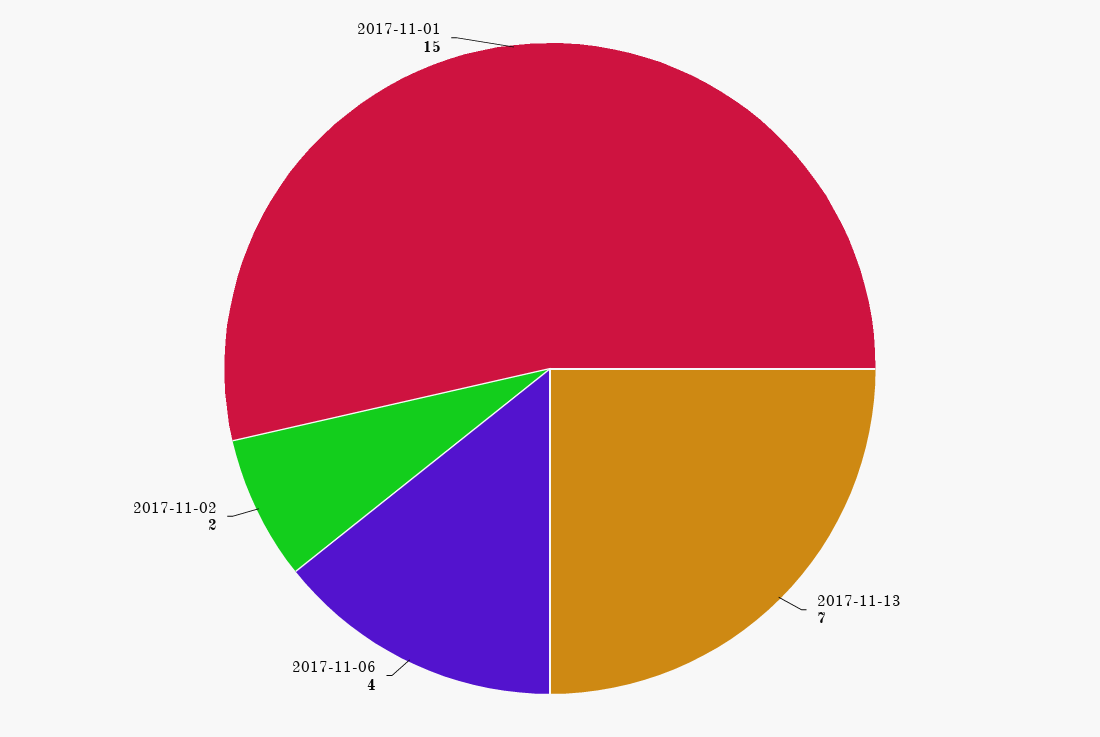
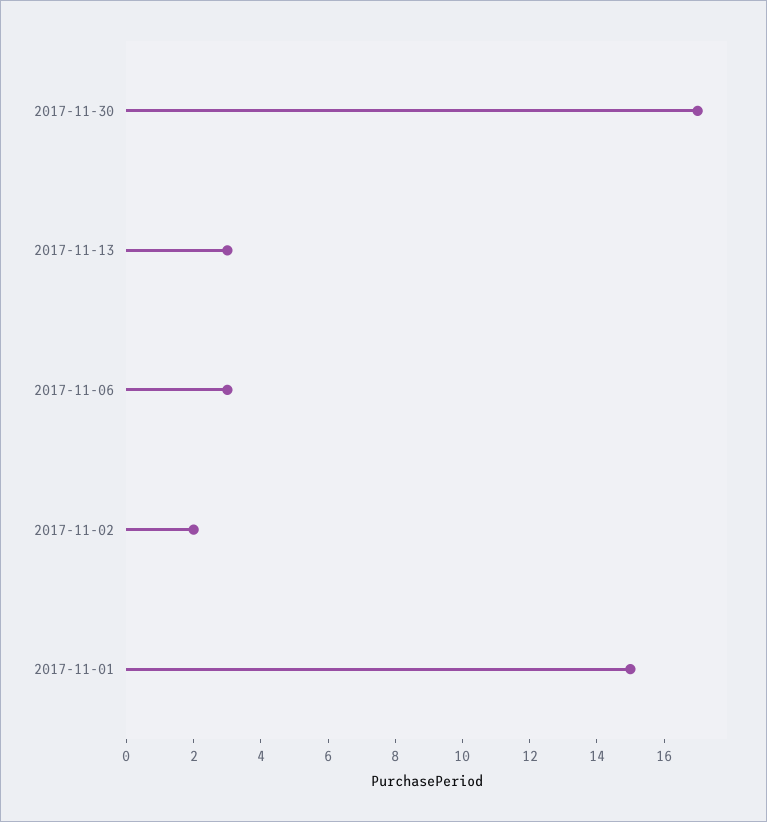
2017-11-13: 7 -> 3
2017-11-06: 4 -> 3
2017-11-30: none -> 17

